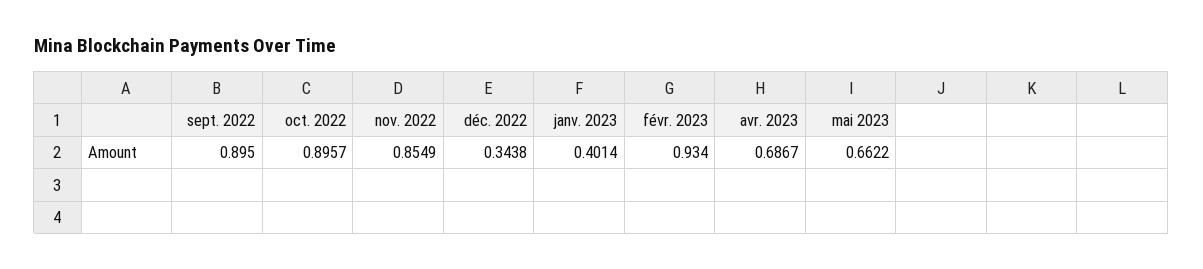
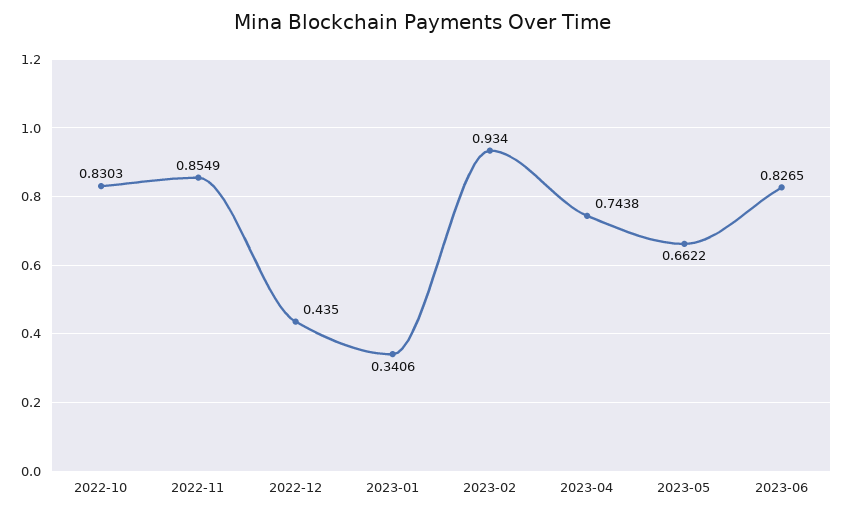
sept. 2022: 0.895 -> none
oct. 2022: 0.8957 -> 0.8303
déc. 2022: 0.3438 -> 0.435
janv. 2023: 0.4014 -> 0.3406
avr. 2023: 0.6867 -> 0.7438
2023-06: none -> 0.8265

